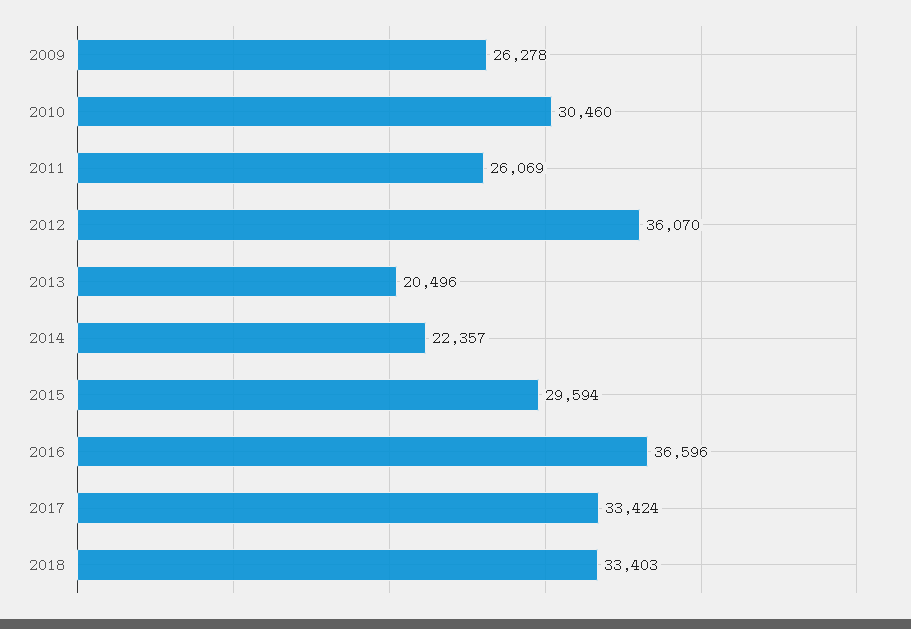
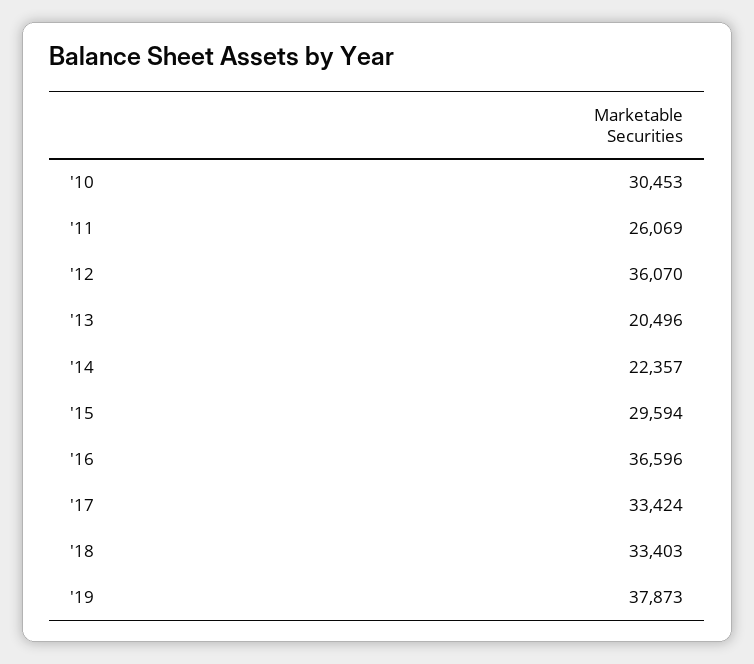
2009: 26278 -> none
2010: 30460 -> 30453
'19: none -> 37873

